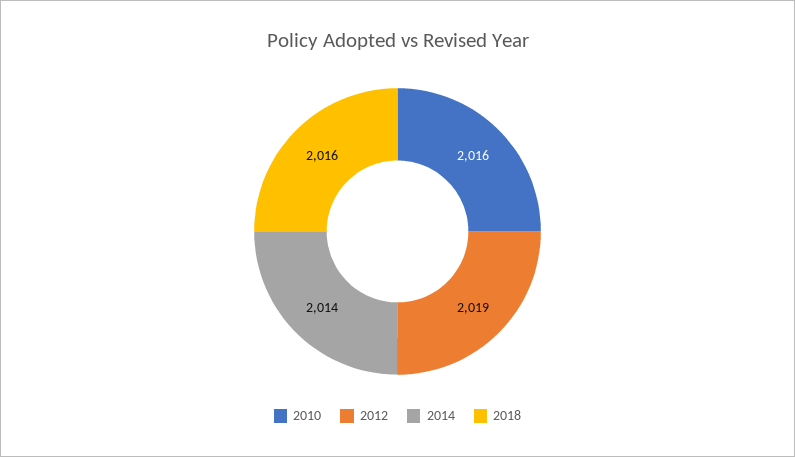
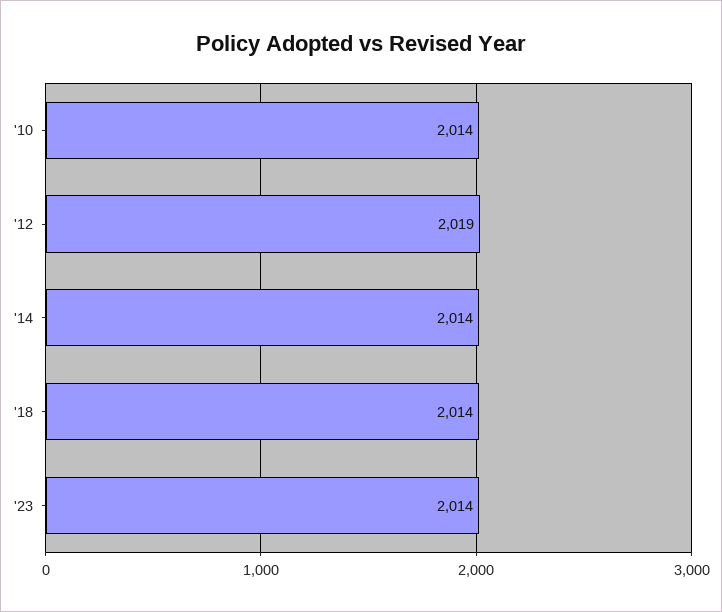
2010: 2016 -> 2014
2018: 2016 -> 2014
'23: none -> 2014

